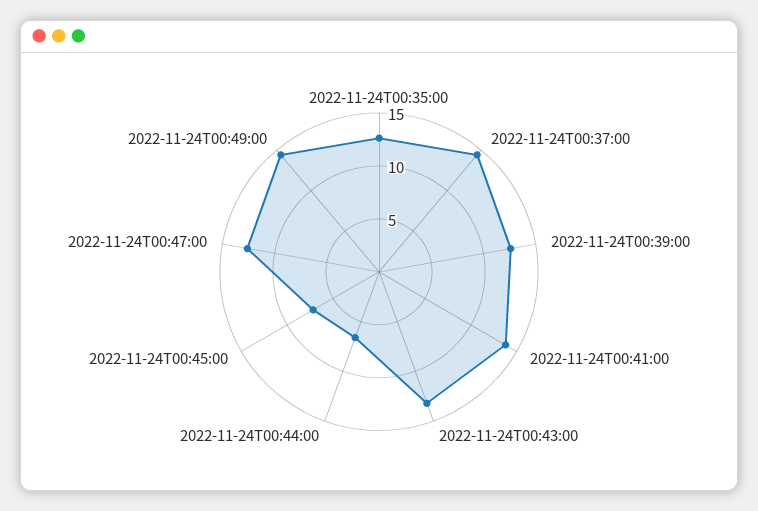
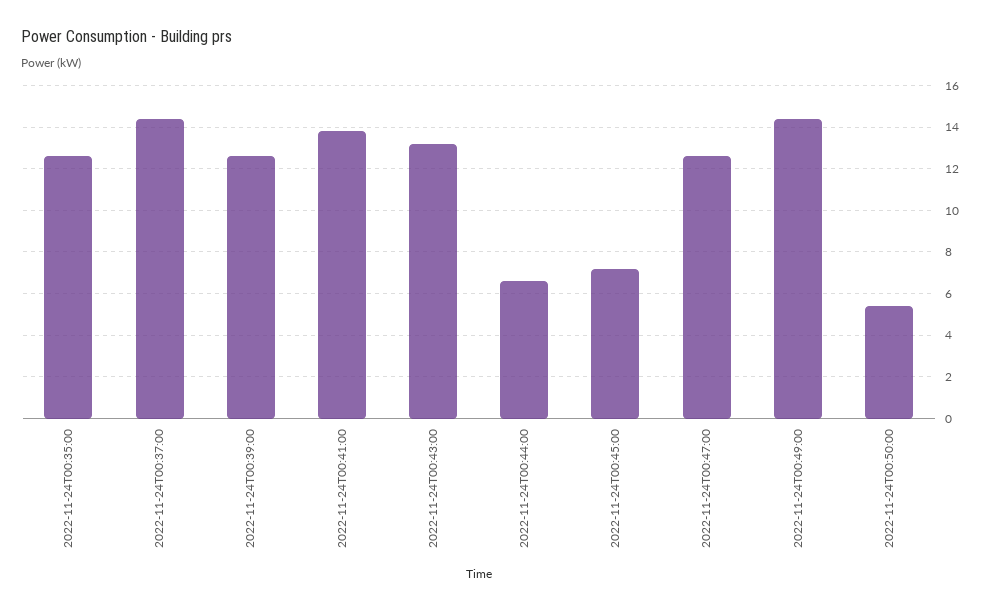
2022-11-24T00:50:00: none -> 5.5

